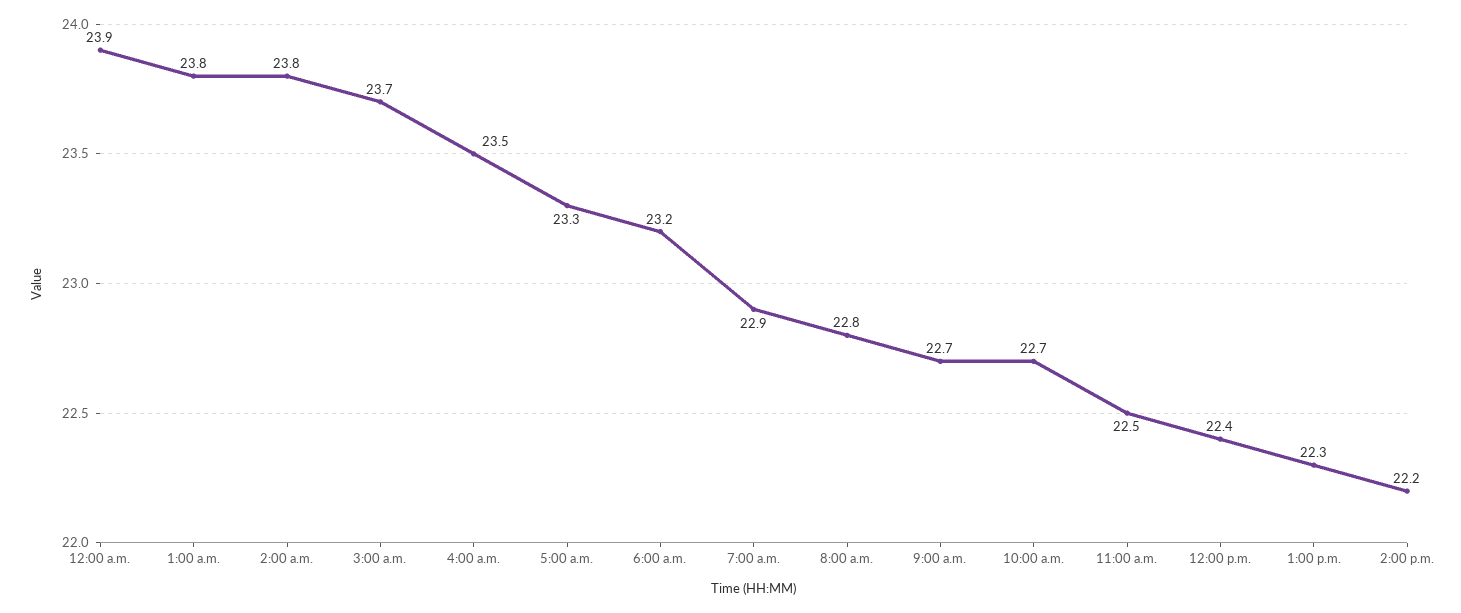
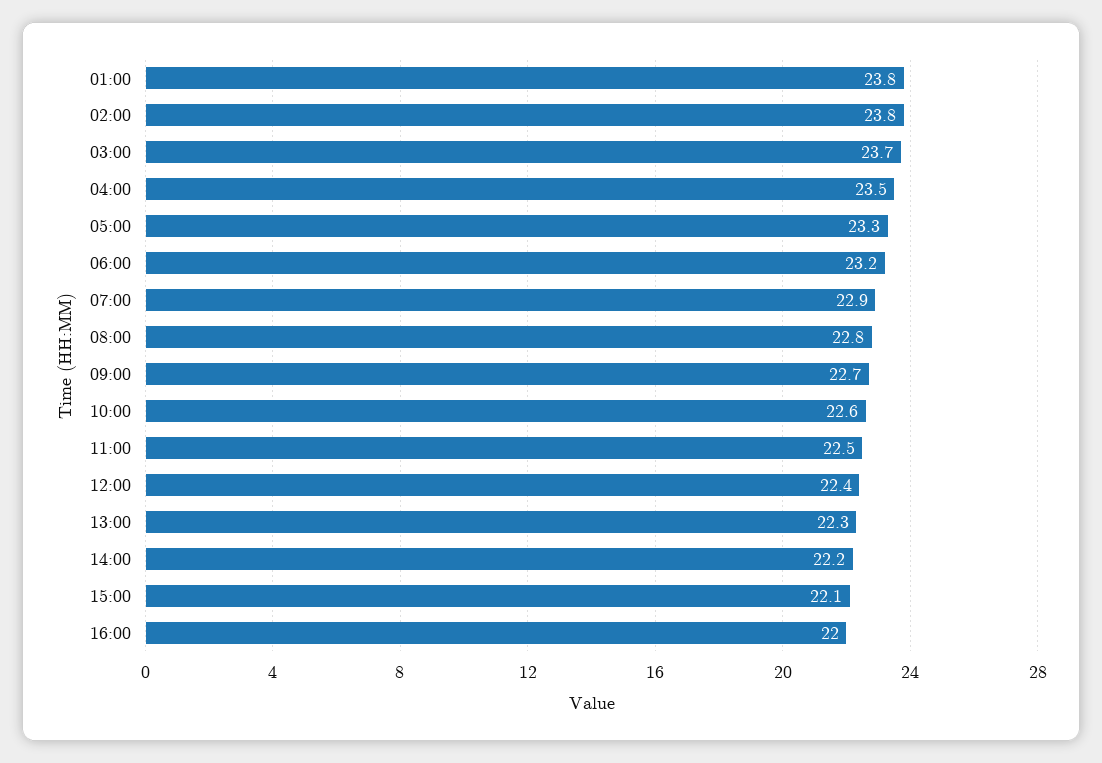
12:00 a.m.: 23.9 -> none
10:00 a.m.: 22.7 -> 22.6
15:00: none -> 22.1
16:00: none -> 22

